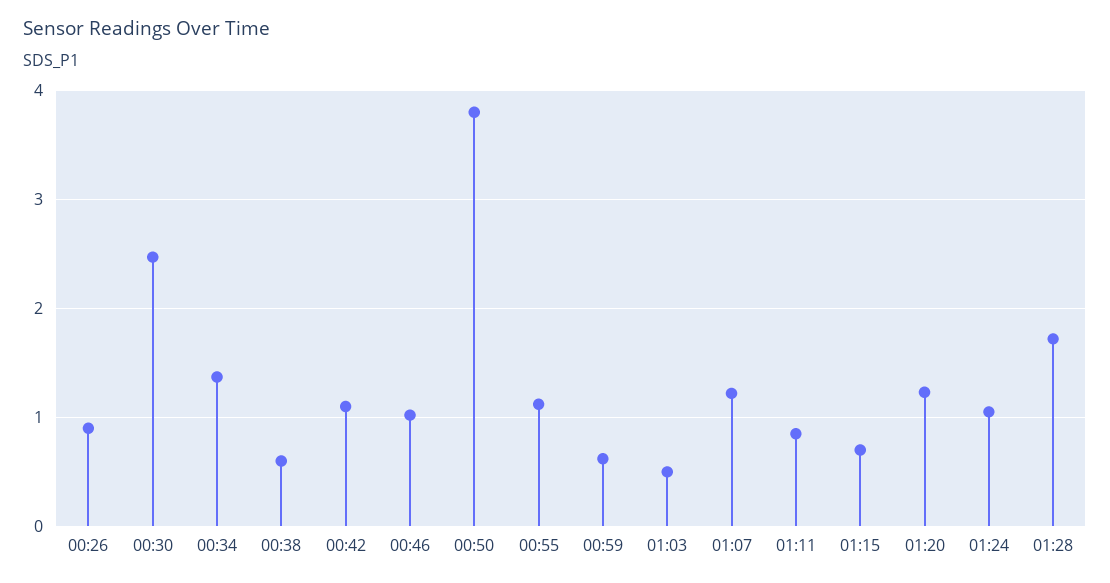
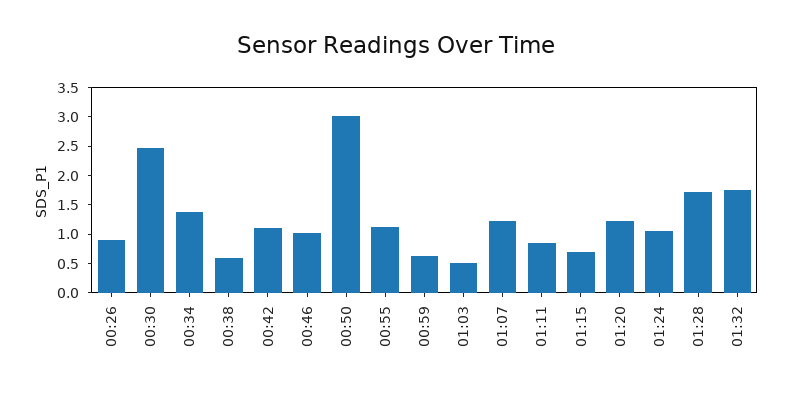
00:50: 3.8 -> 3
01:32: none -> 1.75

